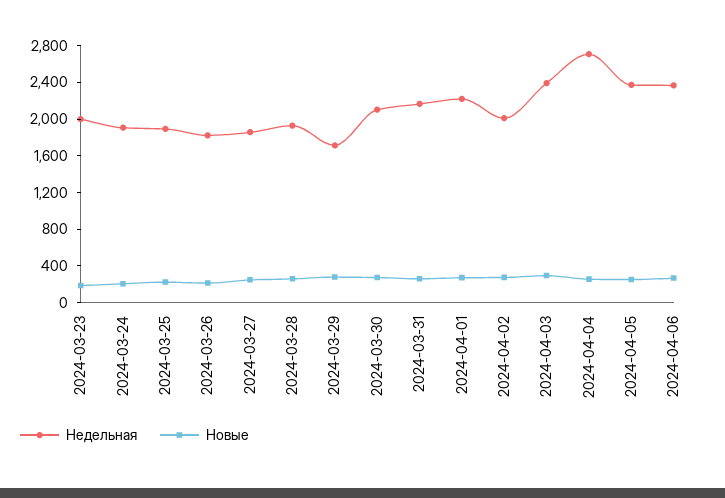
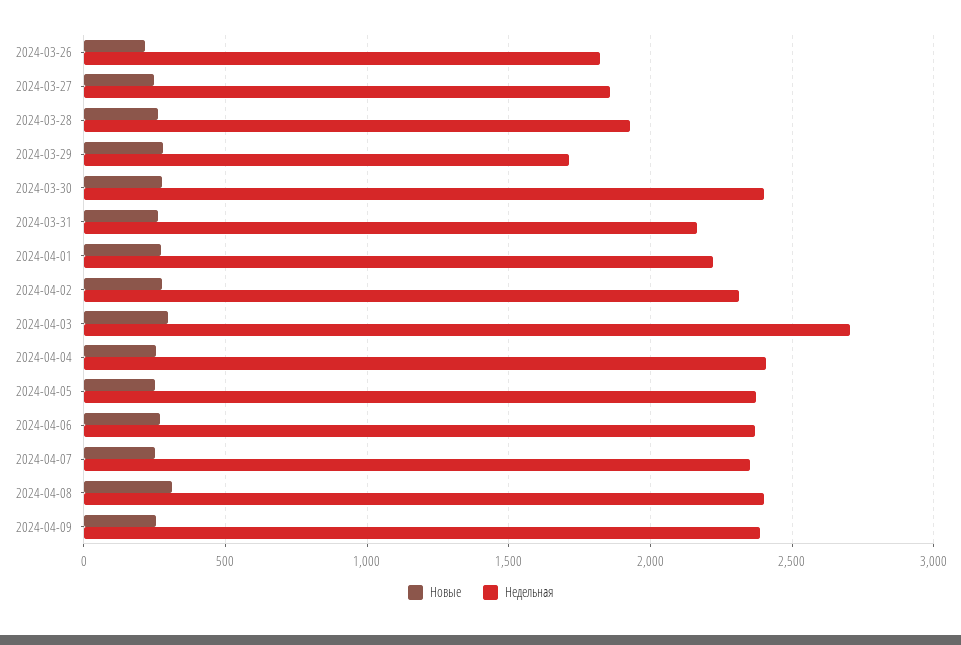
Недельная, 2024-03-23: 2000 -> none
Новые, 2024-03-23: 200 -> none
Недельная, 2024-03-24: 1900 -> none
Новые, 2024-03-24: 200 -> none
Недельная, 2024-03-25: 1900 -> none
Новые, 2024-03-25: 200 -> none
Недельная, 2024-03-30: 2100 -> 2400
Недельная, 2024-04-02: 2000 -> 2300
Недельная, 2024-04-03: 2400 -> 2700
Недельная, 2024-04-04: 2700 -> 2400
Новые, 2024-04-07: none -> 250
Недельная, 2024-04-07: none -> 2350
Новые, 2024-04-08: none -> 300
Недельная, 2024-04-08: none -> 2400
Новые, 2024-04-09: none -> 250
Недельная, 2024-04-09: none -> 2400

